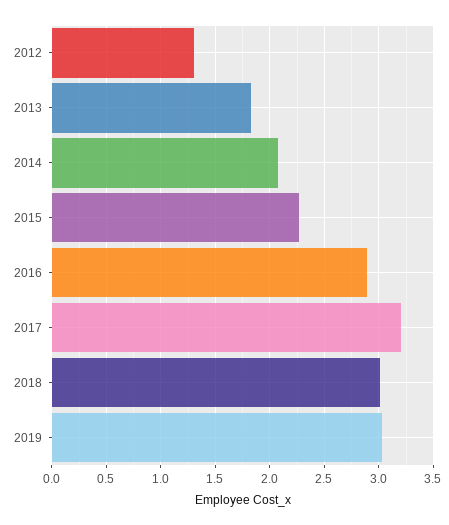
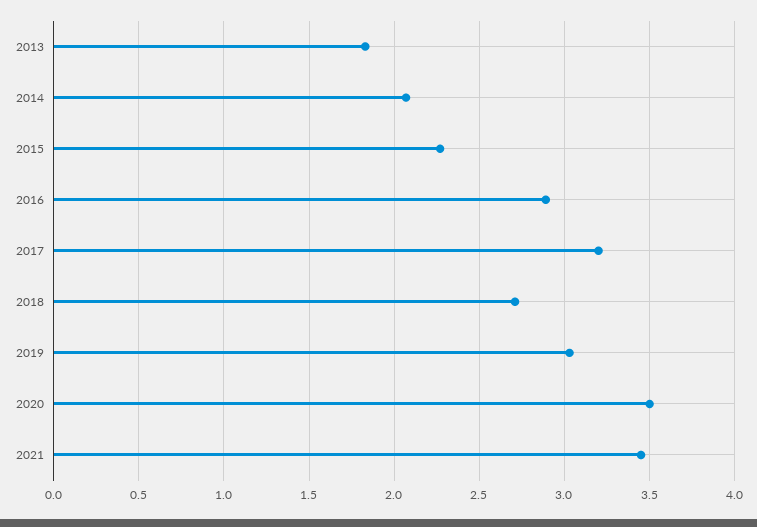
2012: 1.3 -> none
2018: 3 -> 2.7
2020: none -> 3.5
2021: none -> 3.45

